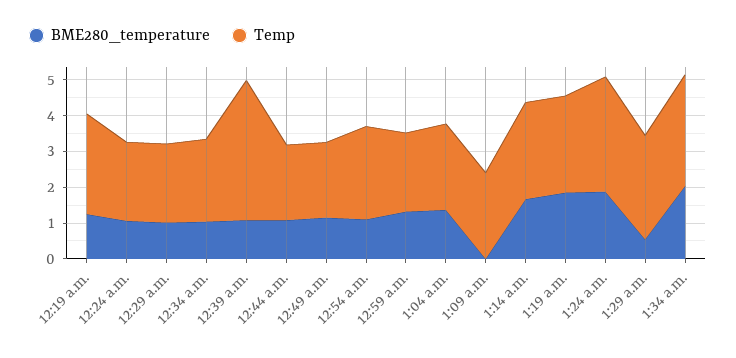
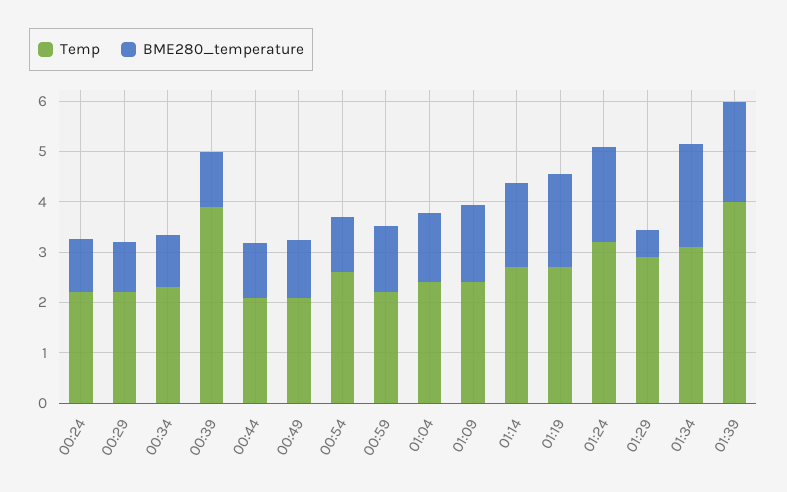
BME280_temperature, 12:19 a.m.: 1.25 -> none
Temp, 12:19 a.m.: 2.75 -> none
BME280_temperature, 1:09 a.m.: 0 -> 1.6
Temp, 01:39: none -> 4
BME280_temperature, 01:39: none -> 2

